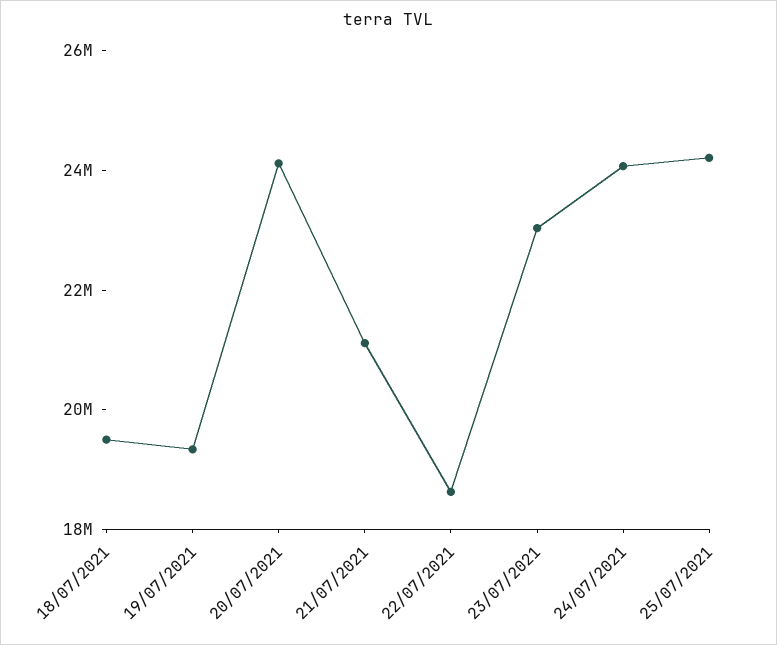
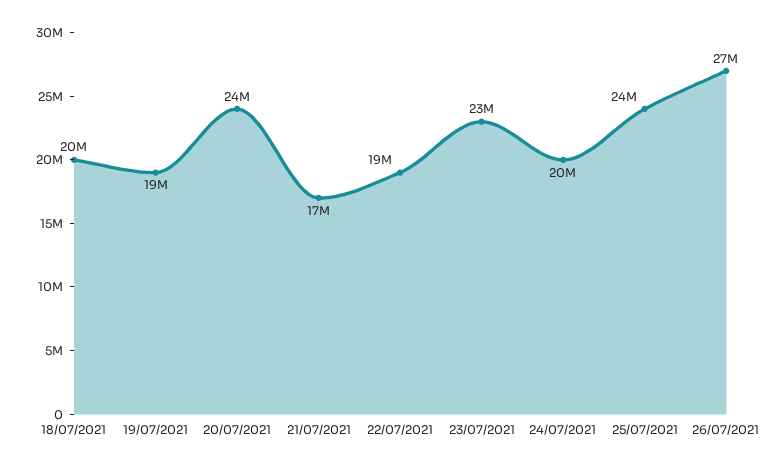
21/07/2021: 21000000 -> 17000000
24/07/2021: 24000000 -> 20000000
26/07/2021: none -> 27000000

